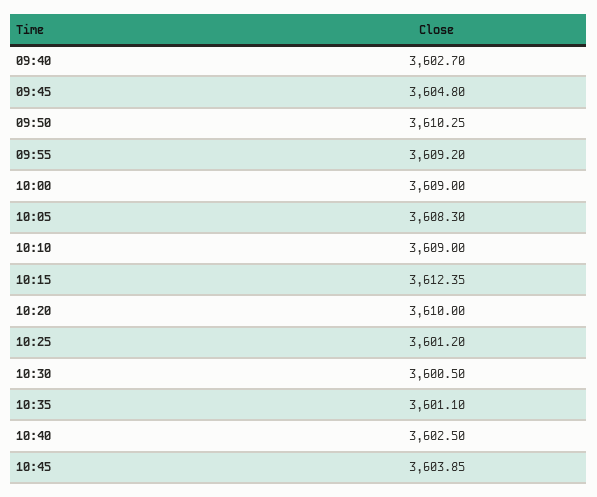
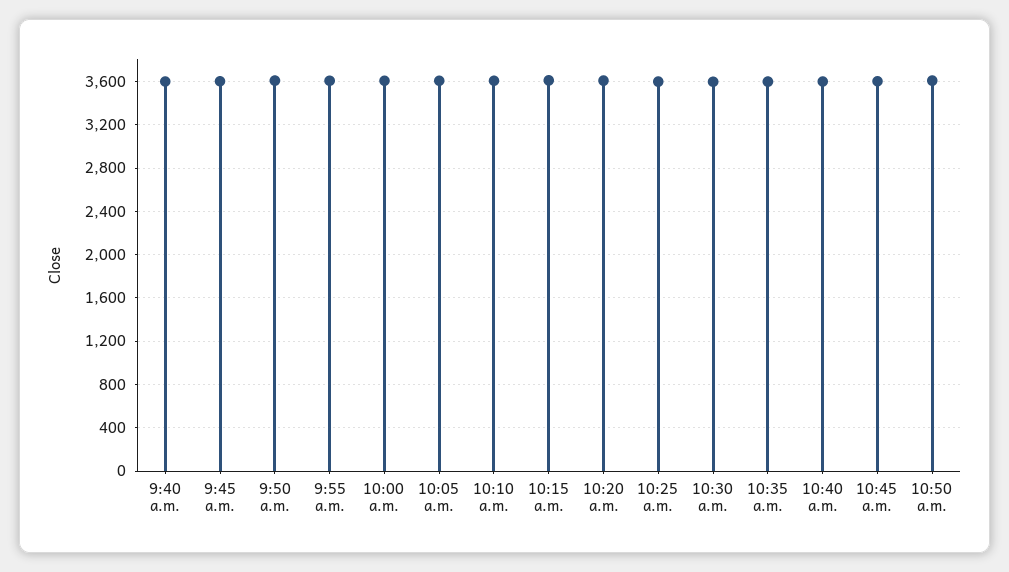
10:50 a.m.: none -> 3600

